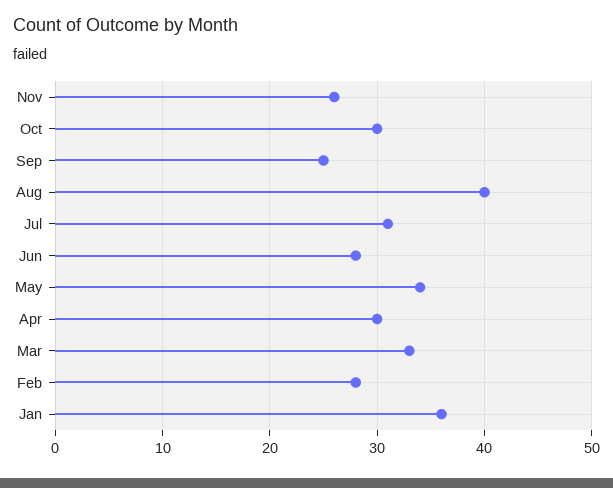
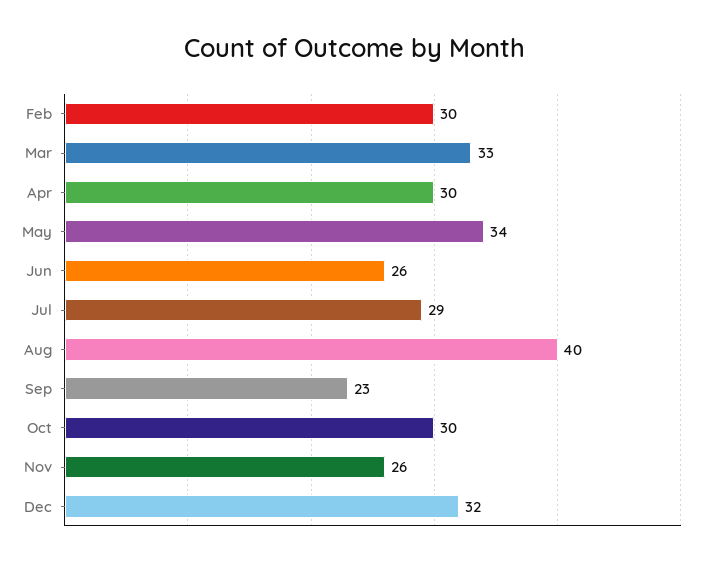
Sep: 25 -> 23
Jul: 31 -> 29
Jun: 28 -> 26
Feb: 28 -> 30
Jan: 36 -> none
Dec: none -> 32

